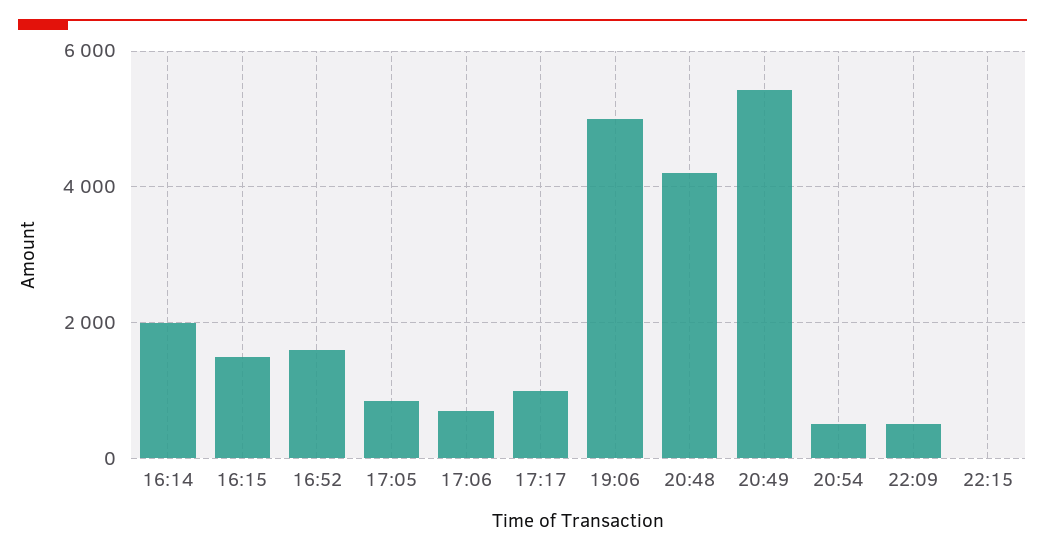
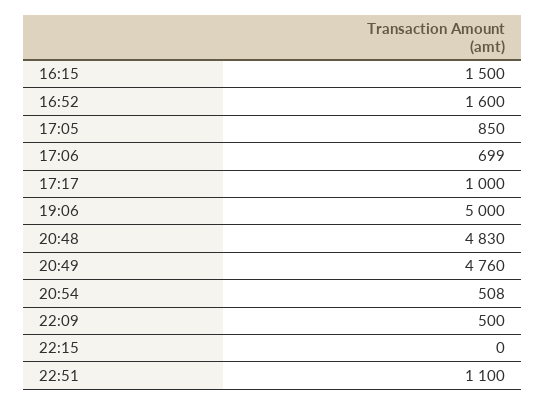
16:14: 2000 -> none
20:48: 4200 -> 4830
20:49: 5400 -> 4760
22:51: none -> 1100

